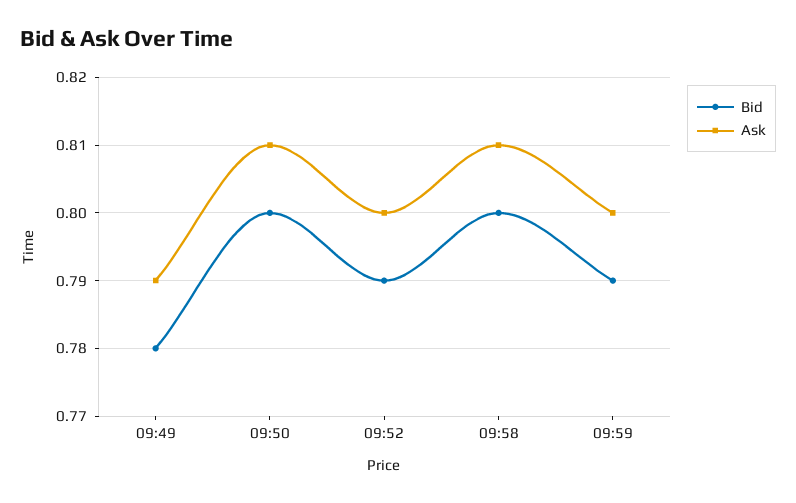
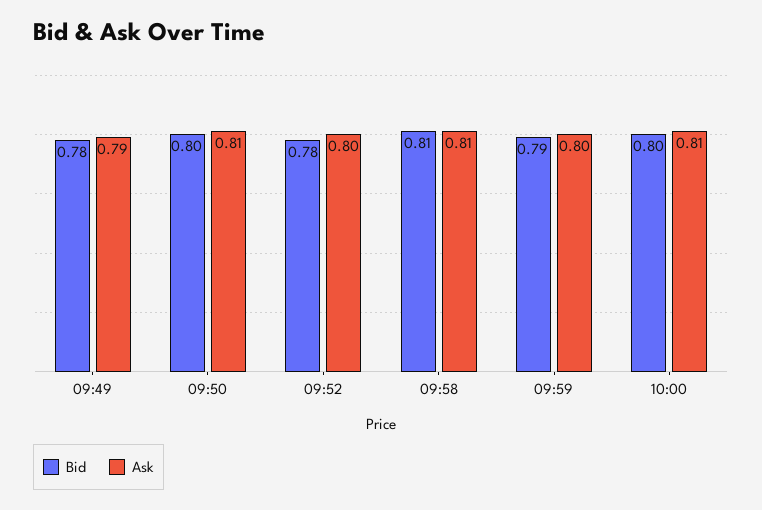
Bid, 09:52: 0.79 -> 0.78
Bid, 09:58: 0.8 -> 0.81
Bid, 10:00: none -> 0.8
Ask, 10:00: none -> 0.81

